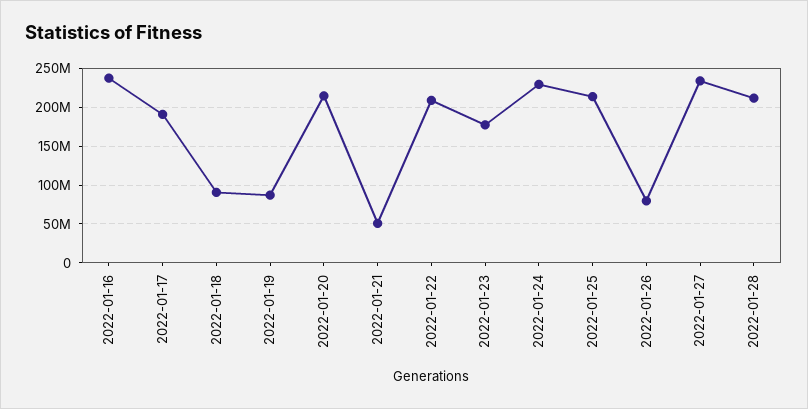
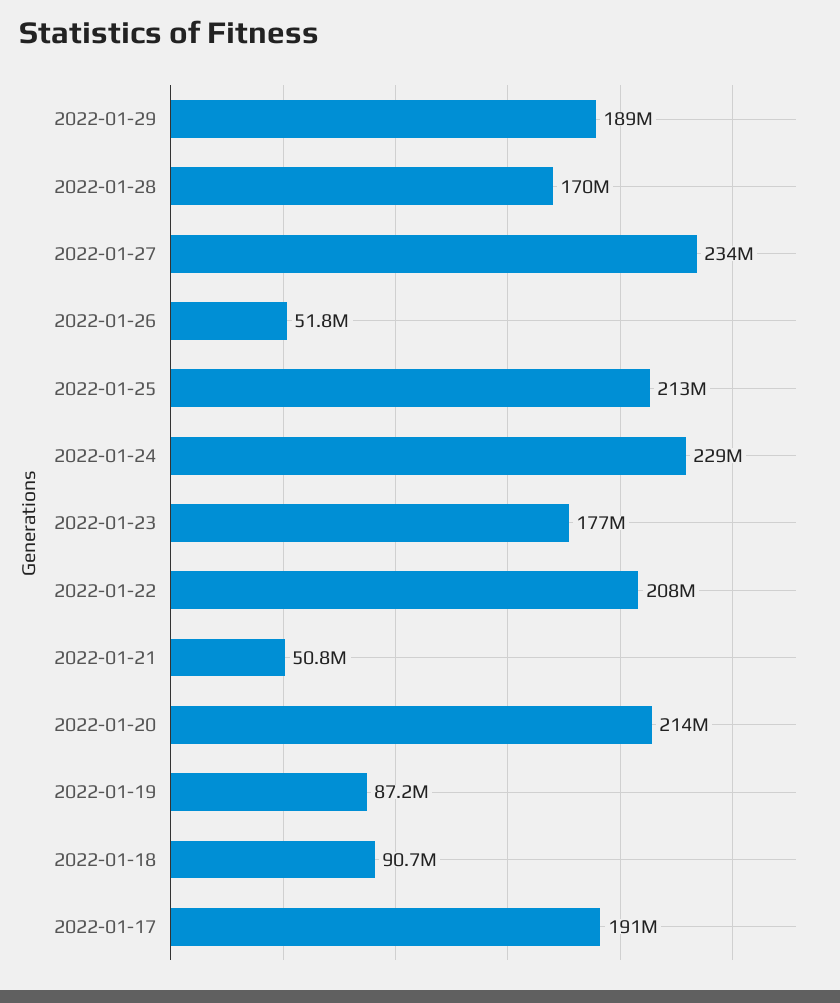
2022-01-16: 240000000 -> none
2022-01-26: 80000000 -> 51800000
2022-01-28: 210000000 -> 170000000
2022-01-29: none -> 189000000

